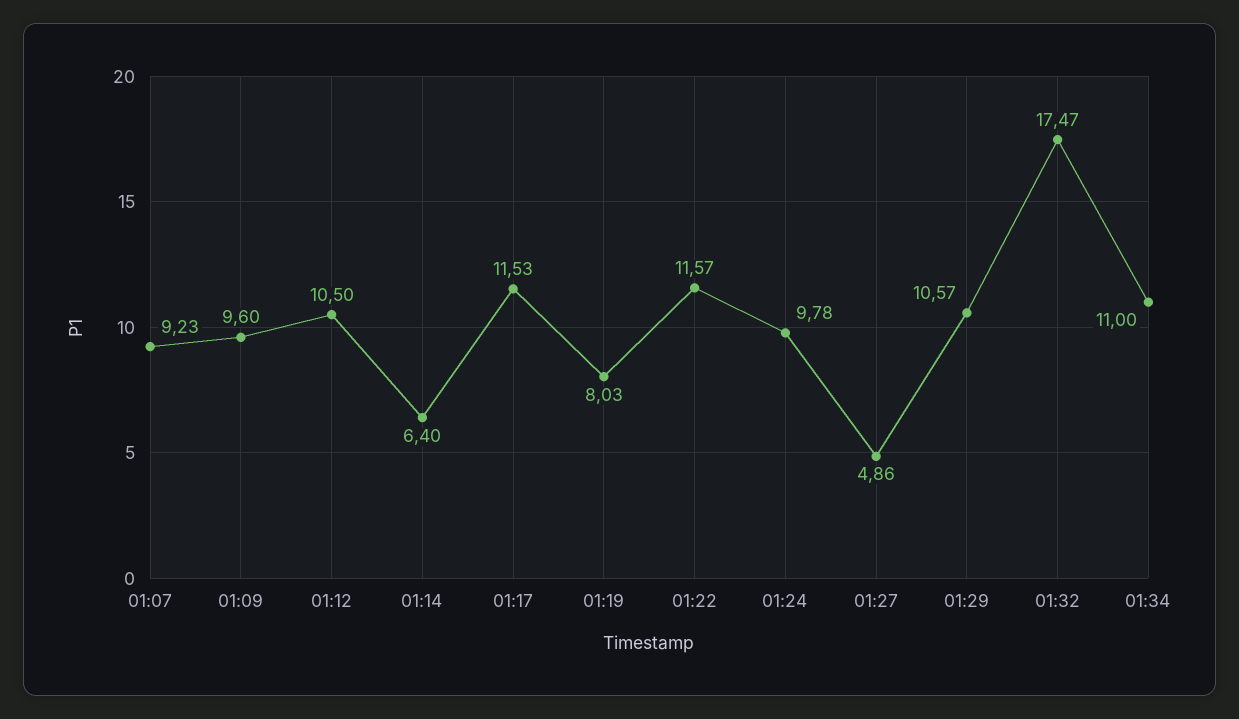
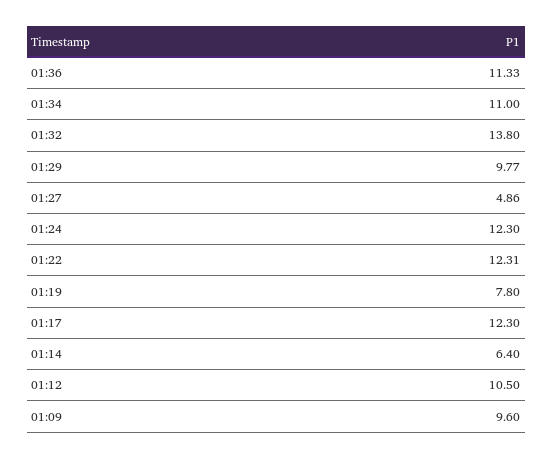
01:07: 9.23 -> none
01:17: 11.53 -> 12.3
01:19: 8.03 -> 7.8
01:22: 11.57 -> 12.31
01:24: 9.78 -> 12.3
01:29: 10.57 -> 9.77
01:32: 17.47 -> 13.8
01:36: none -> 11.33

